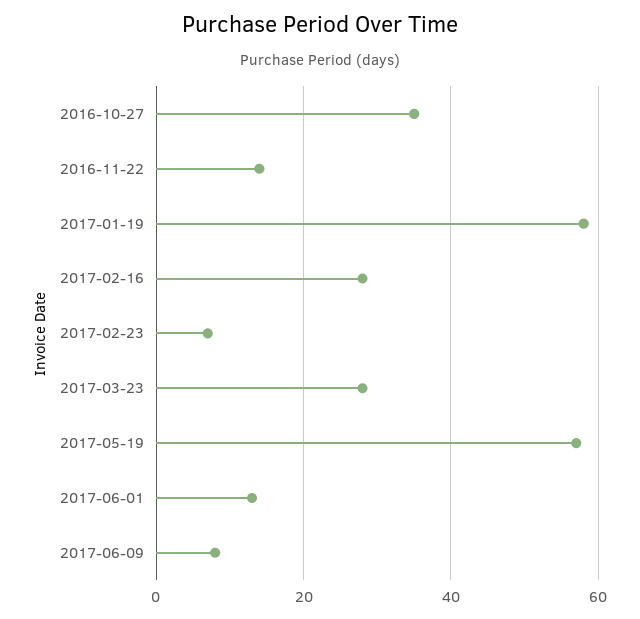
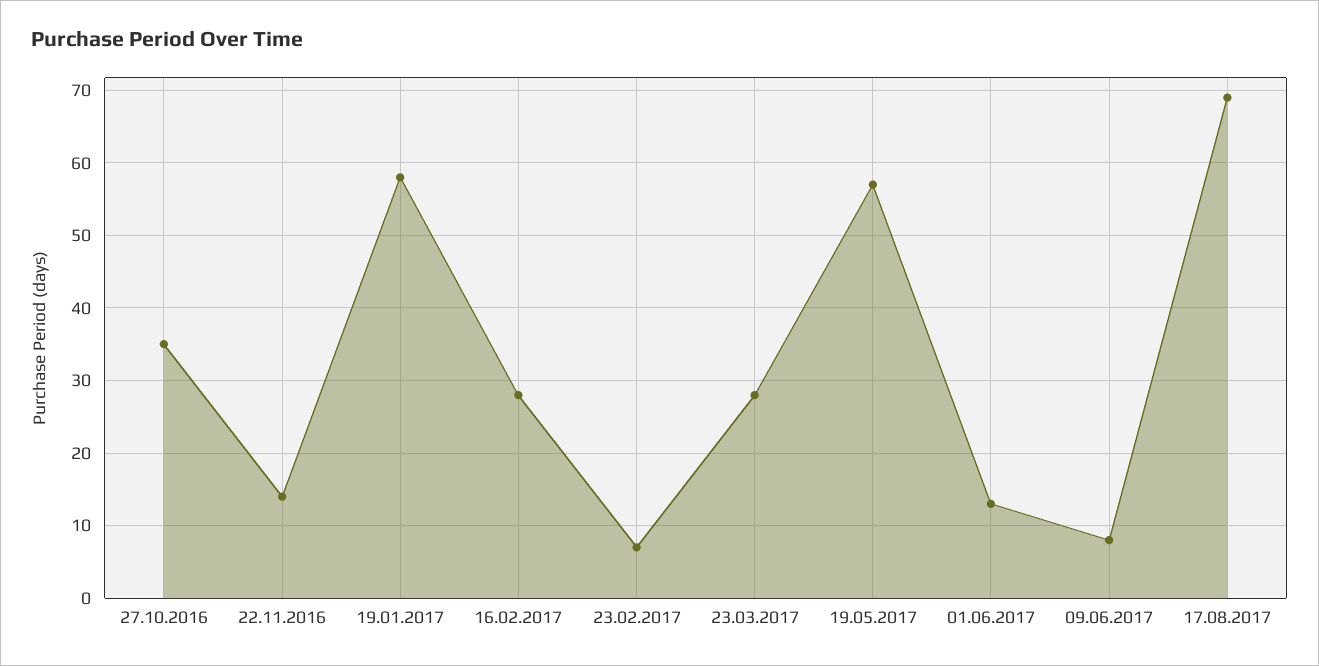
17.08.2017: none -> 69

